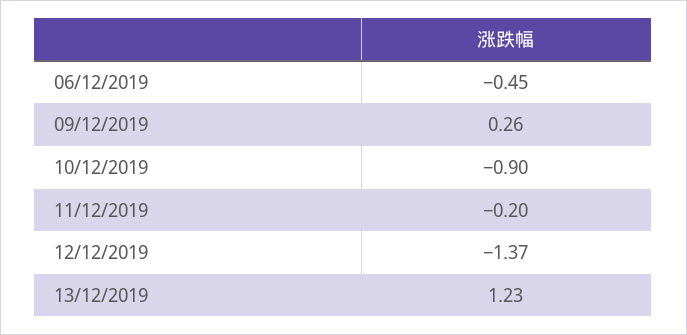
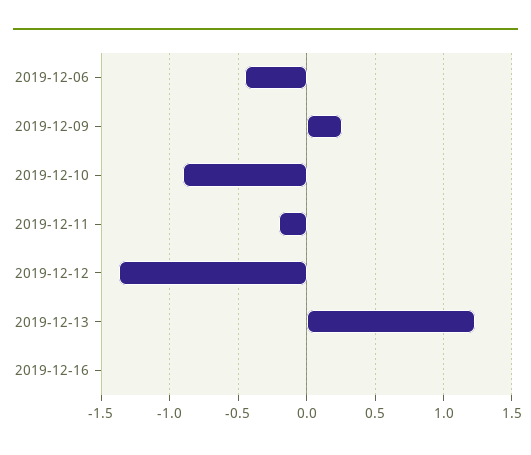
2019-12-16: none -> 0

